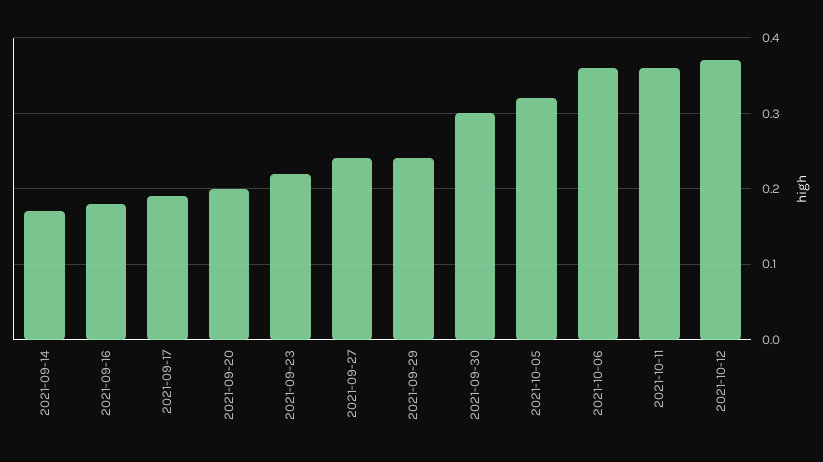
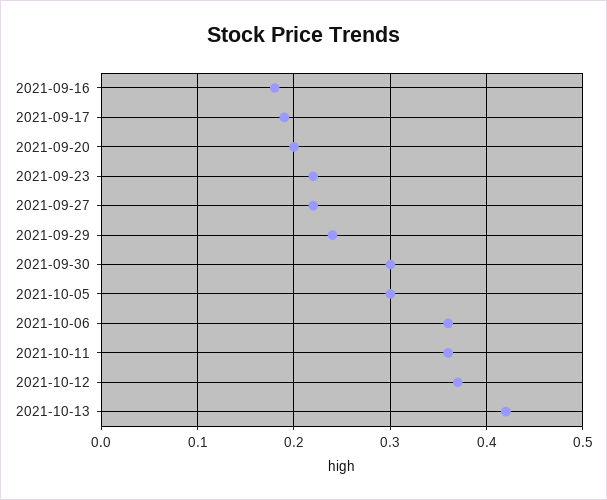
2021-09-14: 0.17 -> none
2021-09-27: 0.24 -> 0.22
2021-10-05: 0.32 -> 0.3
2021-10-13: none -> 0.42

